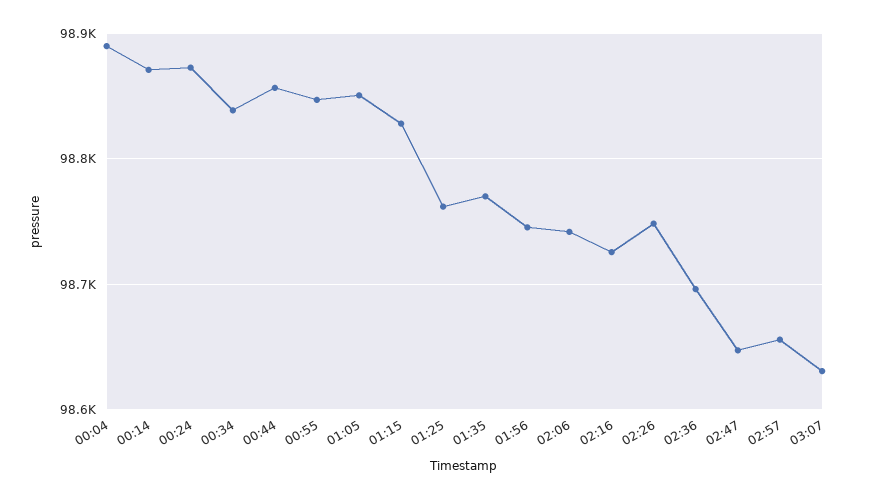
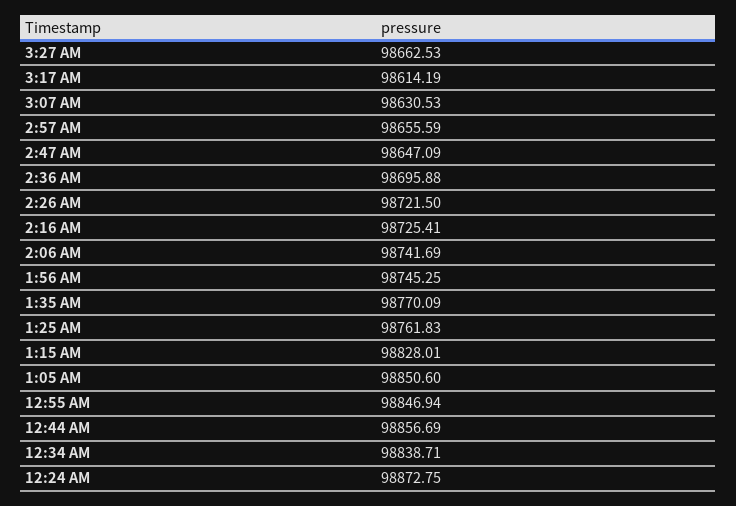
00:04: 98890 -> none
00:14: 98870 -> none
02:26: 98750 -> 98721.5
3:27 AM: none -> 98662.53
3:17 AM: none -> 98614.19

